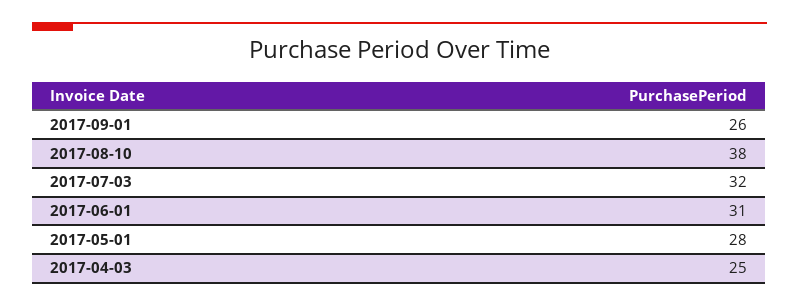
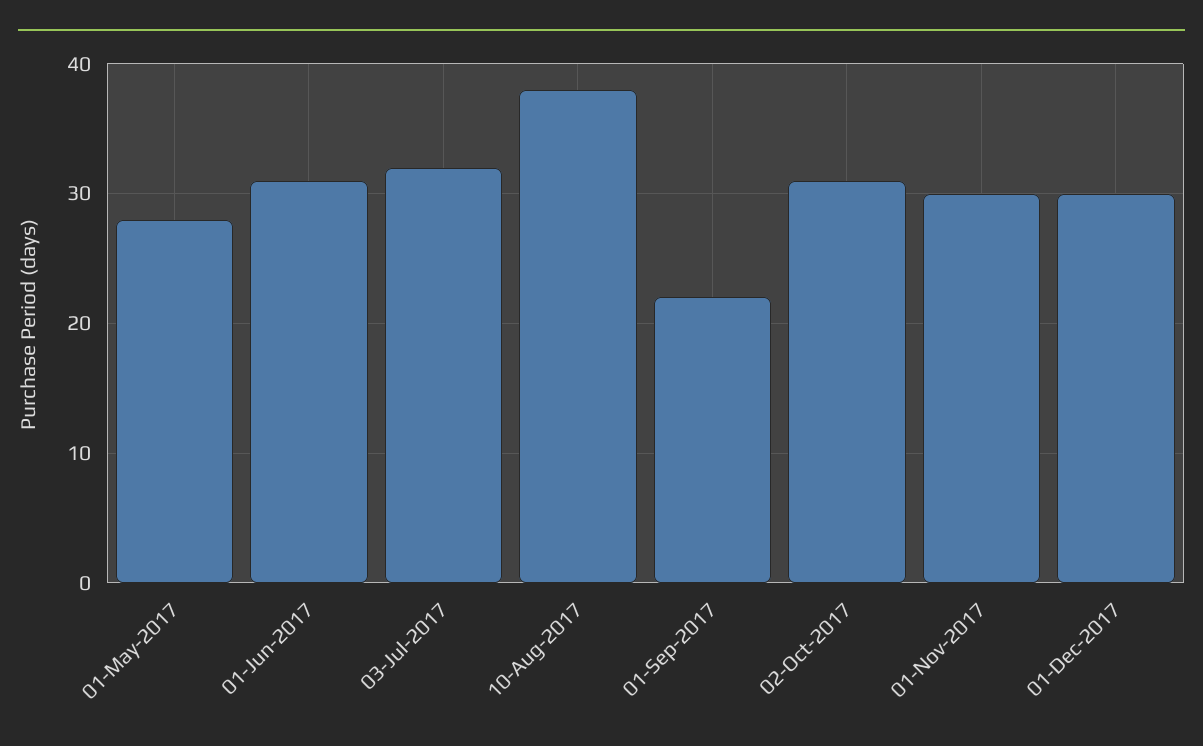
2017-09-01: 26 -> 22
2017-04-03: 25 -> none
02-Oct-2017: none -> 31
01-Nov-2017: none -> 30
01-Dec-2017: none -> 30

